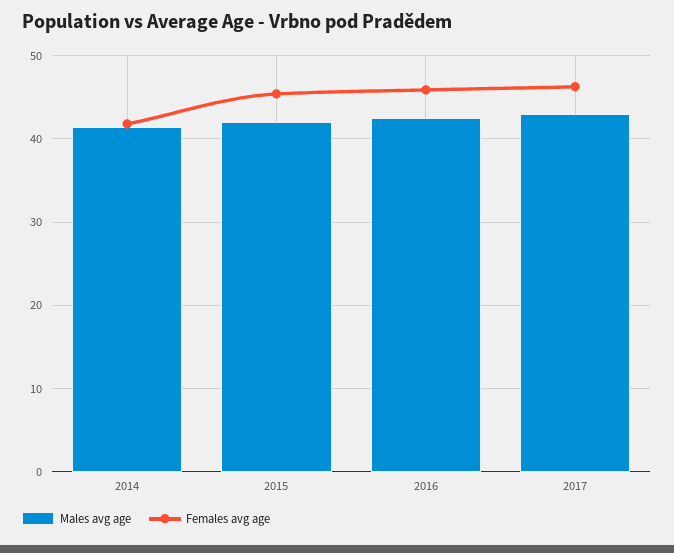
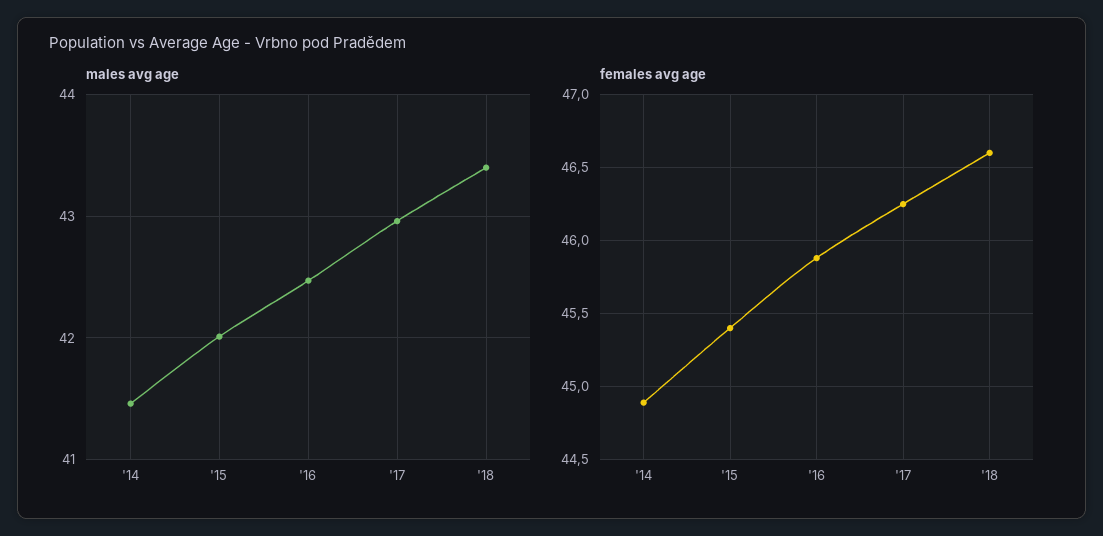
Females avg age, 2014: 42 -> 44.9
Males avg age, '18: none -> 43.4
Females avg age, '18: none -> 46.6

